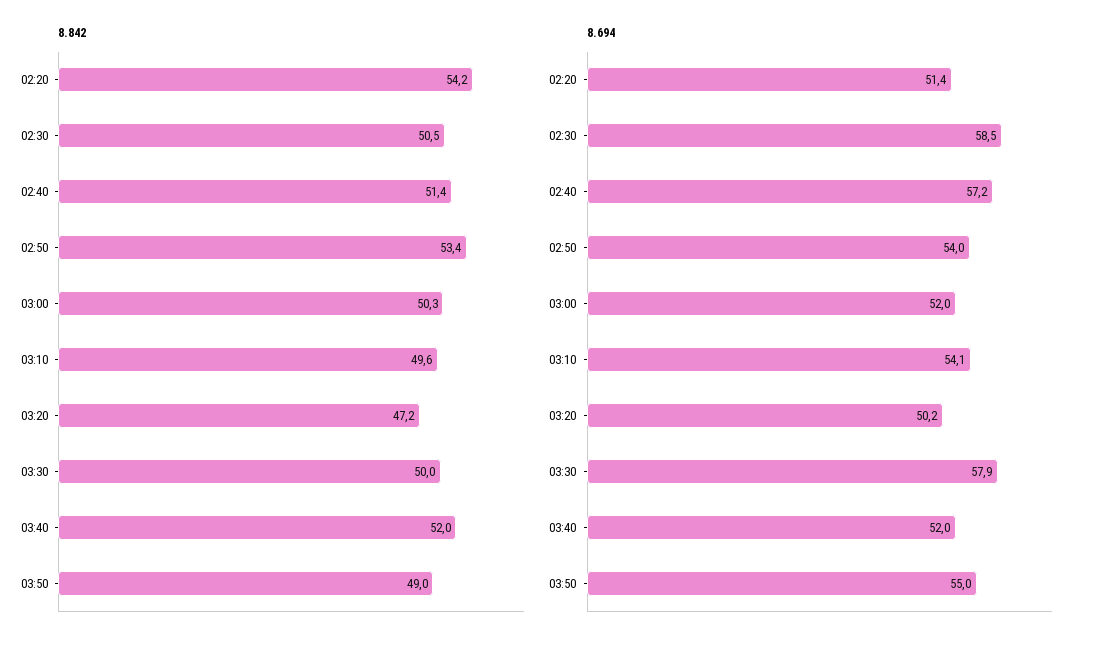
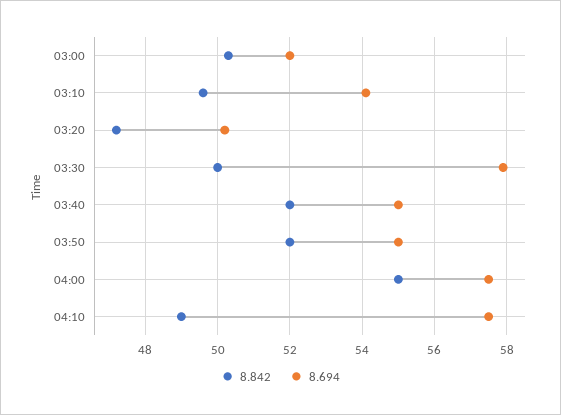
8.842, 02:20: 54.2 -> none
8.842, 02:30: 50.5 -> none
8.842, 02:40: 51.4 -> none
8.842, 02:50: 53.4 -> none
8.842, 03:50: 49 -> 52
8.694, 02:20: 51.4 -> none
8.694, 02:30: 58.5 -> none
8.694, 02:40: 57.2 -> none
8.694, 02:50: 54 -> none
8.694, 03:40: 52 -> 55
8.842, 04:00: none -> 55
8.694, 04:00: none -> 57.5
8.842, 04:10: none -> 49
8.694, 04:10: none -> 57.5

